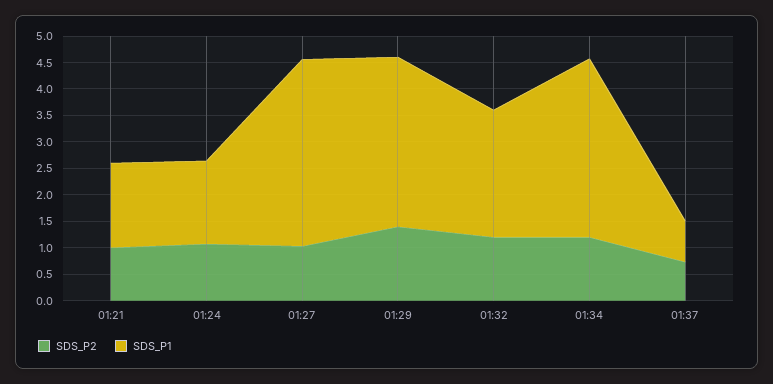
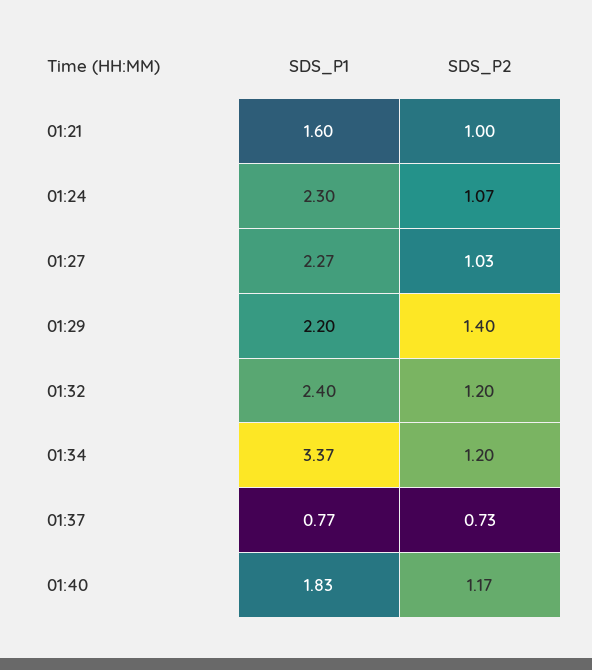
SDS_P1, 01:24: 1.5 -> 2.3
SDS_P1, 01:27: 3.5 -> 2.27
SDS_P1, 01:29: 3.25 -> 2.2
SDS_P1, 01:40: none -> 1.83
SDS_P2, 01:40: none -> 1.17

